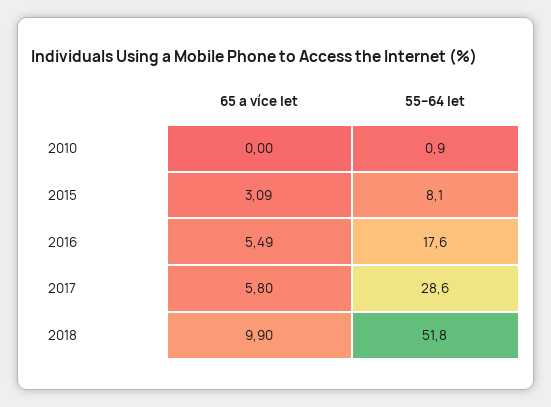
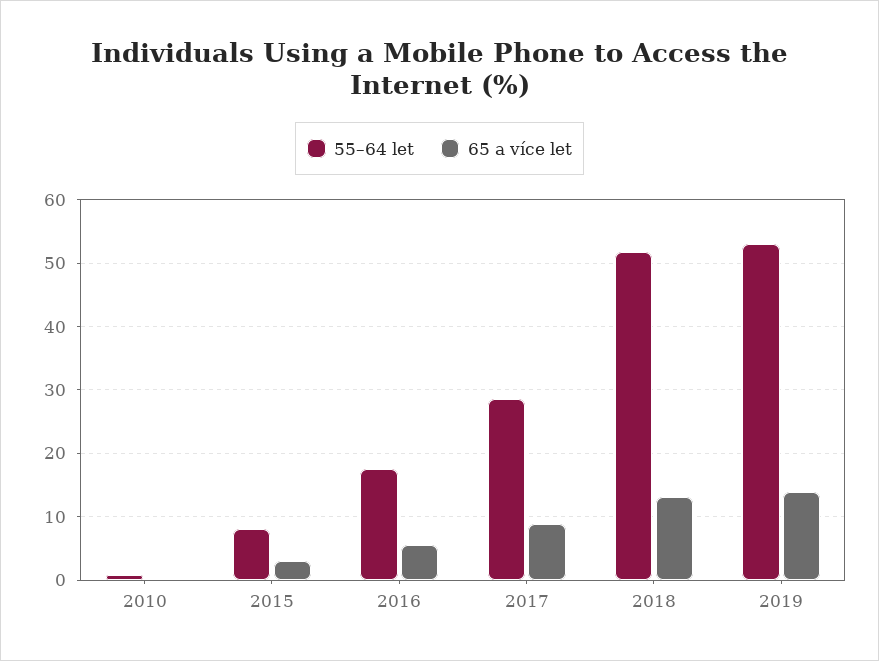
65 a více let, 2017: 5.8 -> 9
65 a více let, 2018: 9.9 -> 13
55–64 let, 2019: none -> 53
65 a více let, 2019: none -> 14

